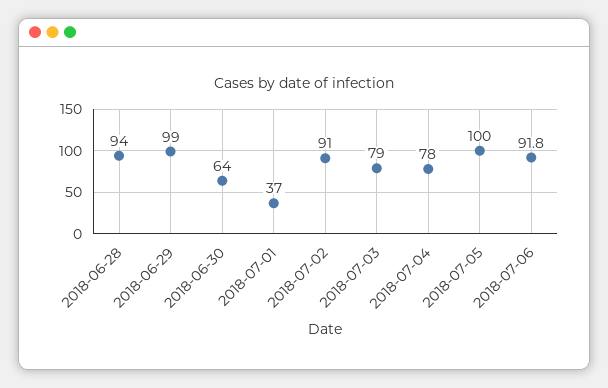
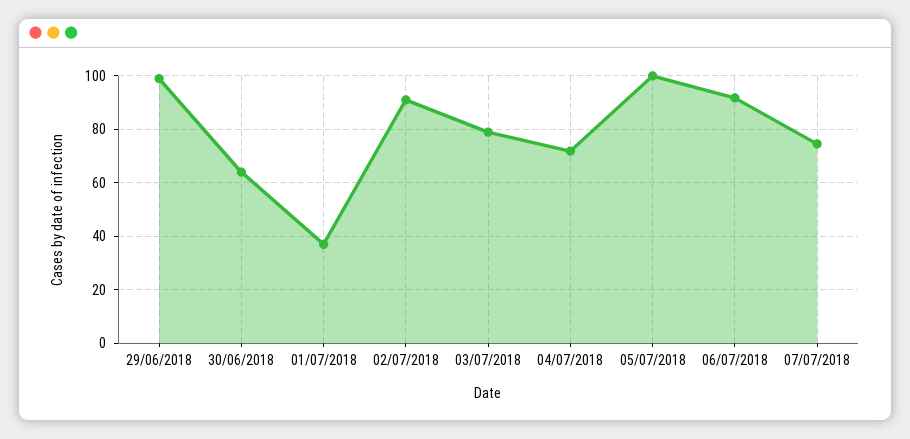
2018-06-28: 94 -> none
2018-07-04: 78 -> 72.5
07/07/2018: none -> 75

